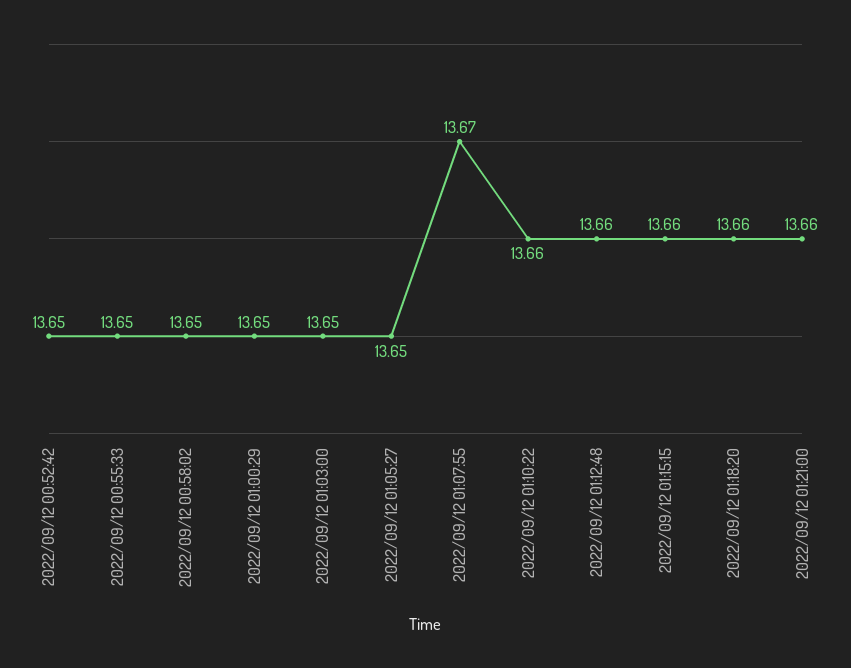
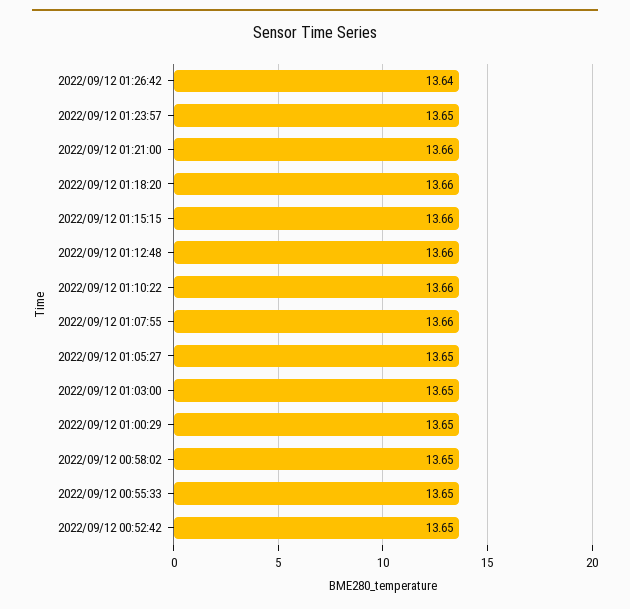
2022/09/12 01:07:55: 13.67 -> 13.66
2022/09/12 01:26:42: none -> 13.64
2022/09/12 01:23:57: none -> 13.65

